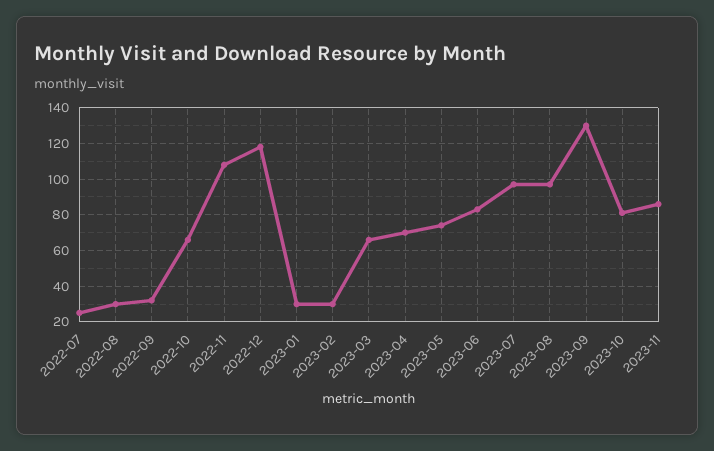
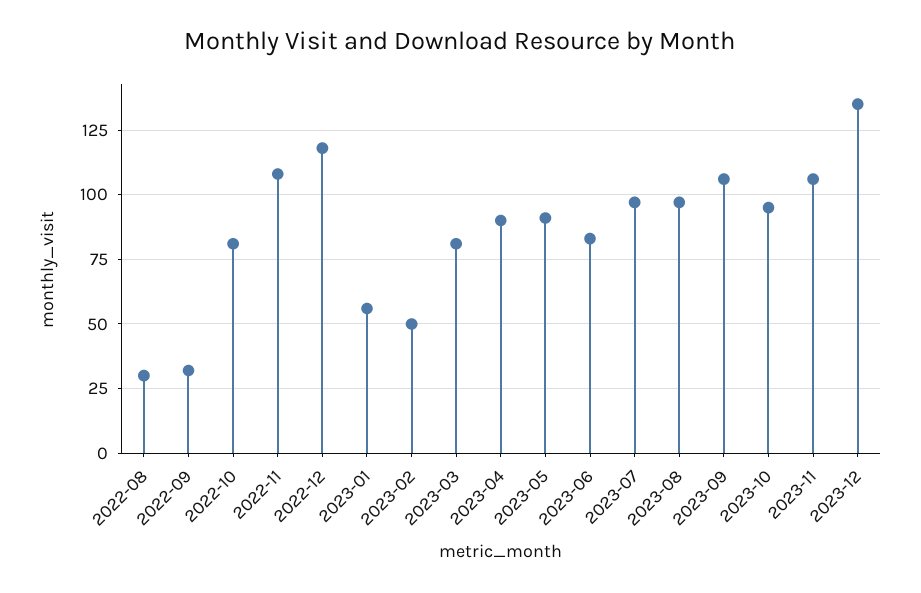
2022-07: 25 -> none
2022-10: 65 -> 80
2023-01: 30 -> 55
2023-02: 30 -> 50
2023-03: 65 -> 80
2023-04: 70 -> 90
2023-05: 75 -> 90
2023-09: 130 -> 105
2023-10: 80 -> 95
2023-11: 85 -> 105
2023-12: none -> 135

